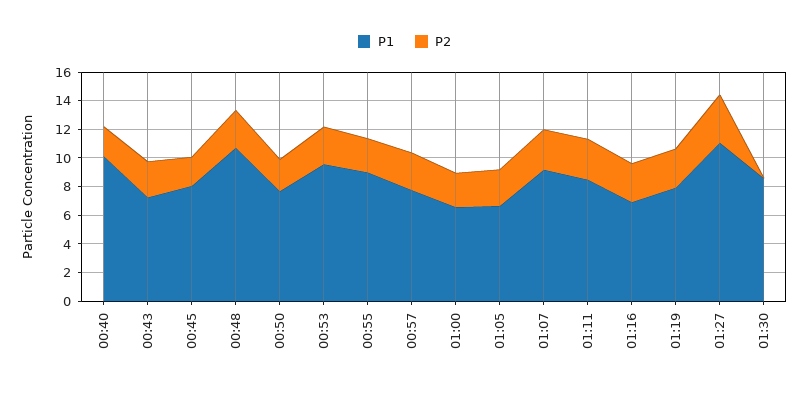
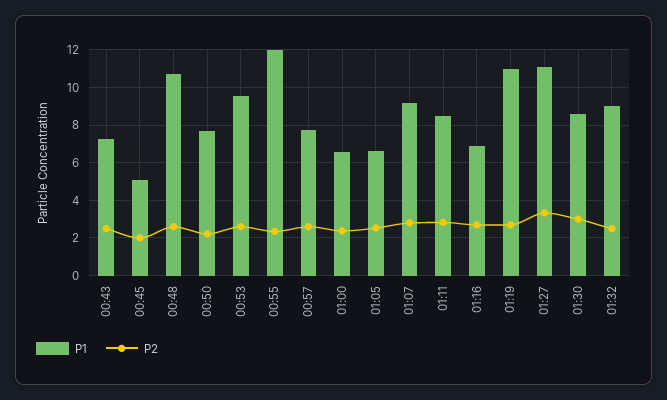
P1, 00:40: 10 -> none
P2, 00:40: 2 -> none
P1, 00:45: 8 -> 5
P1, 00:55: 9 -> 12
P1, 01:19: 8 -> 11
P2, 01:30: 0 -> 3
P1, 01:32: none -> 9
P2, 01:32: none -> 2.5

